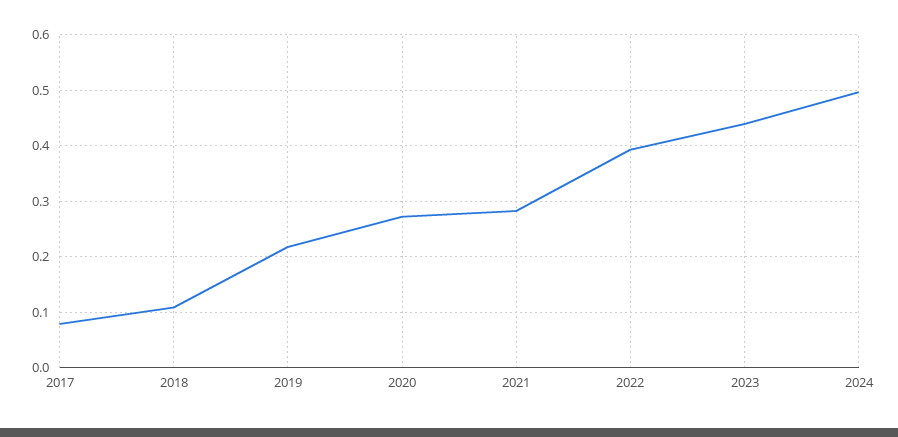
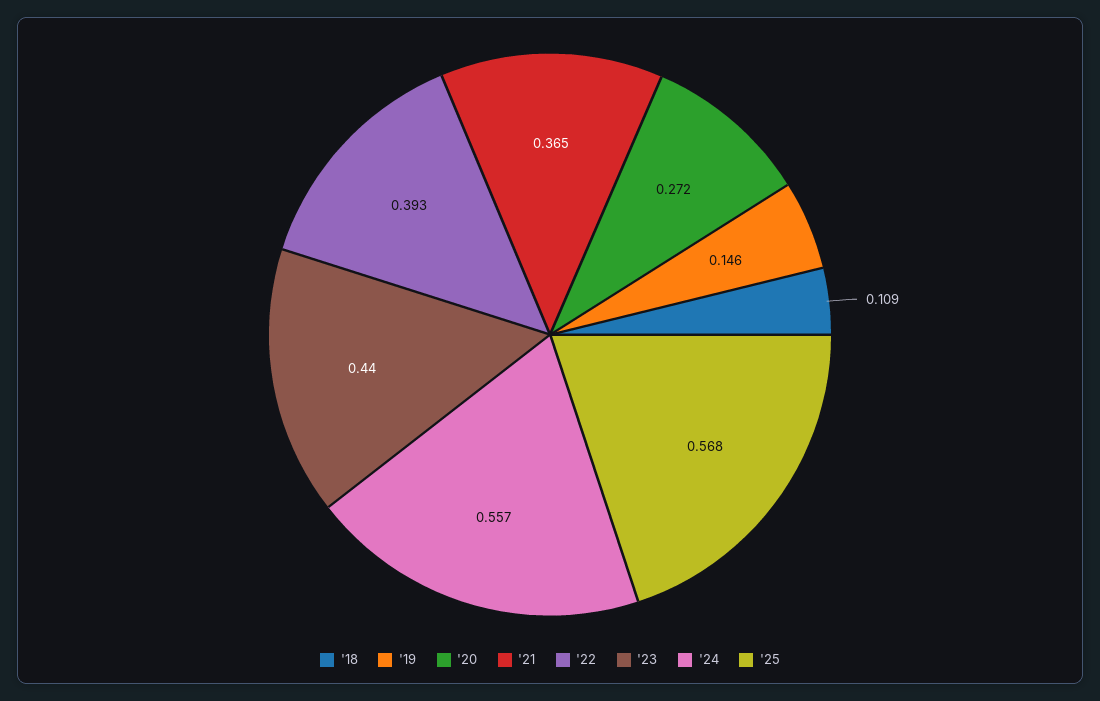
2017: 0.08 -> none
2019: 0.22 -> 0.146
2021: 0.28 -> 0.365
2024: 0.5 -> 0.557
'25: none -> 0.568

